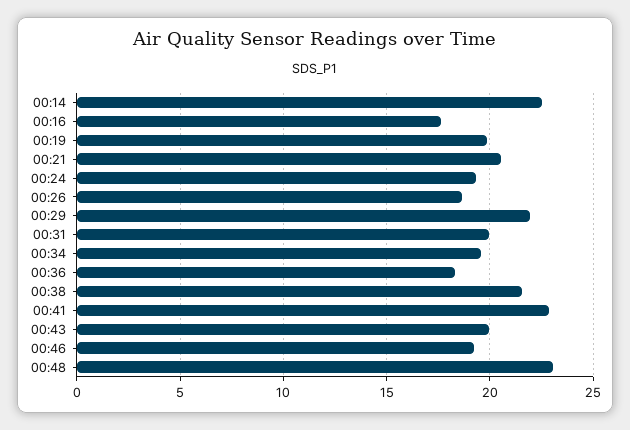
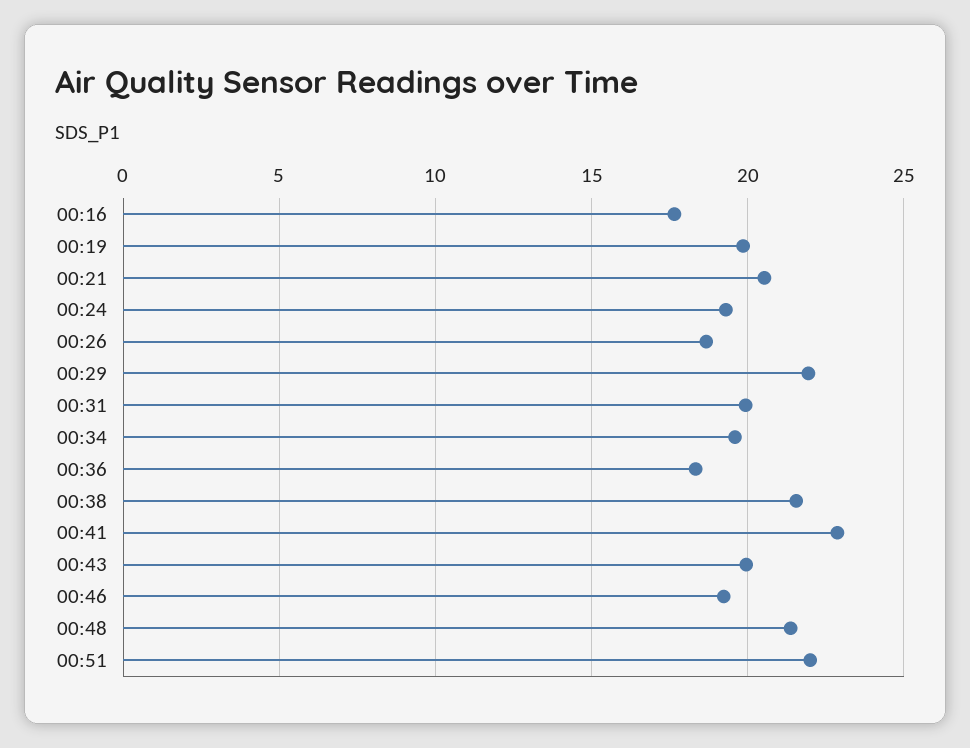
00:14: 22.5 -> none
00:48: 23 -> 21.5
00:51: none -> 22

